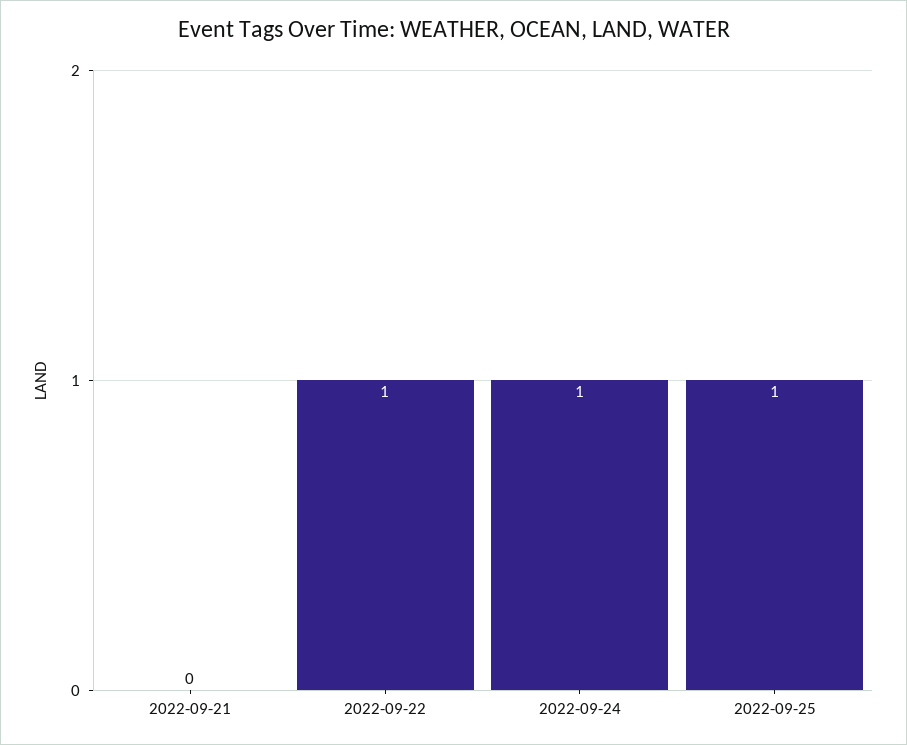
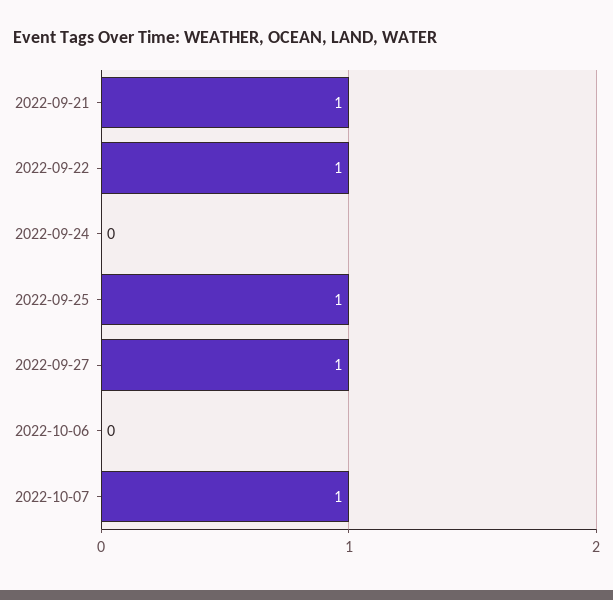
2022-09-21: 0 -> 1
2022-09-24: 1 -> 0
2022-09-27: none -> 1
2022-10-06: none -> 0
2022-10-07: none -> 1

